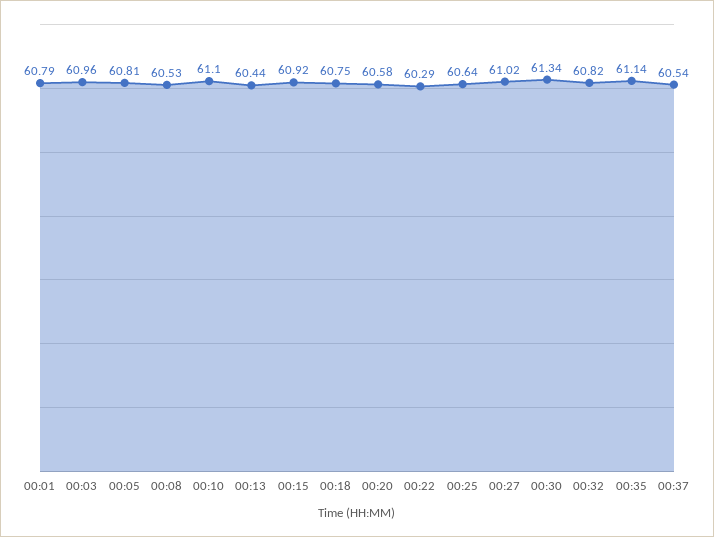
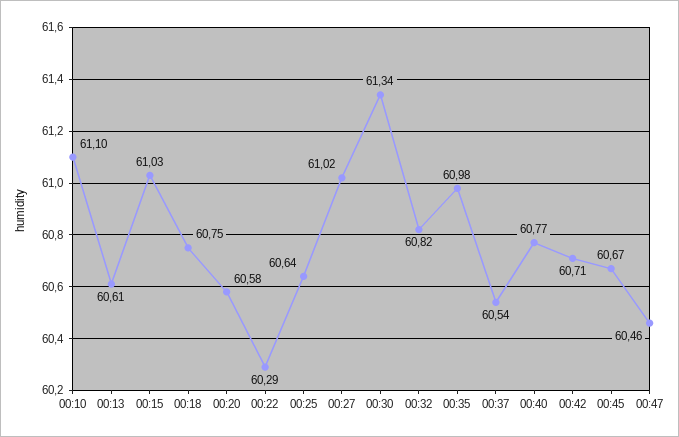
00:01: 60.79 -> none
00:03: 60.96 -> none
00:05: 60.81 -> none
00:08: 60.53 -> none
00:13: 60.44 -> 60.61
00:15: 60.92 -> 61.03
00:35: 61.14 -> 60.98
00:40: none -> 60.77
00:42: none -> 60.71
00:45: none -> 60.67
00:47: none -> 60.46

